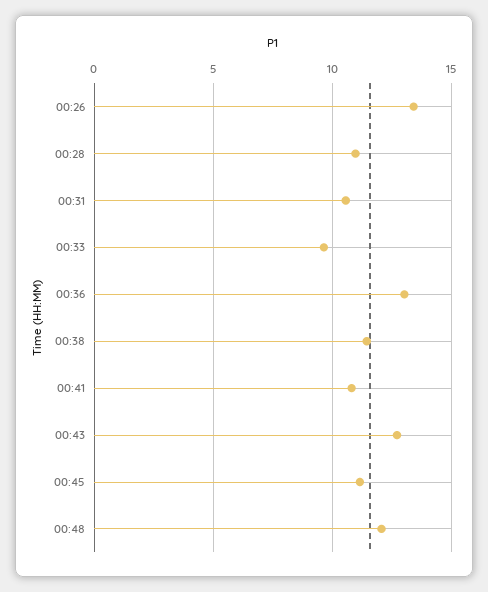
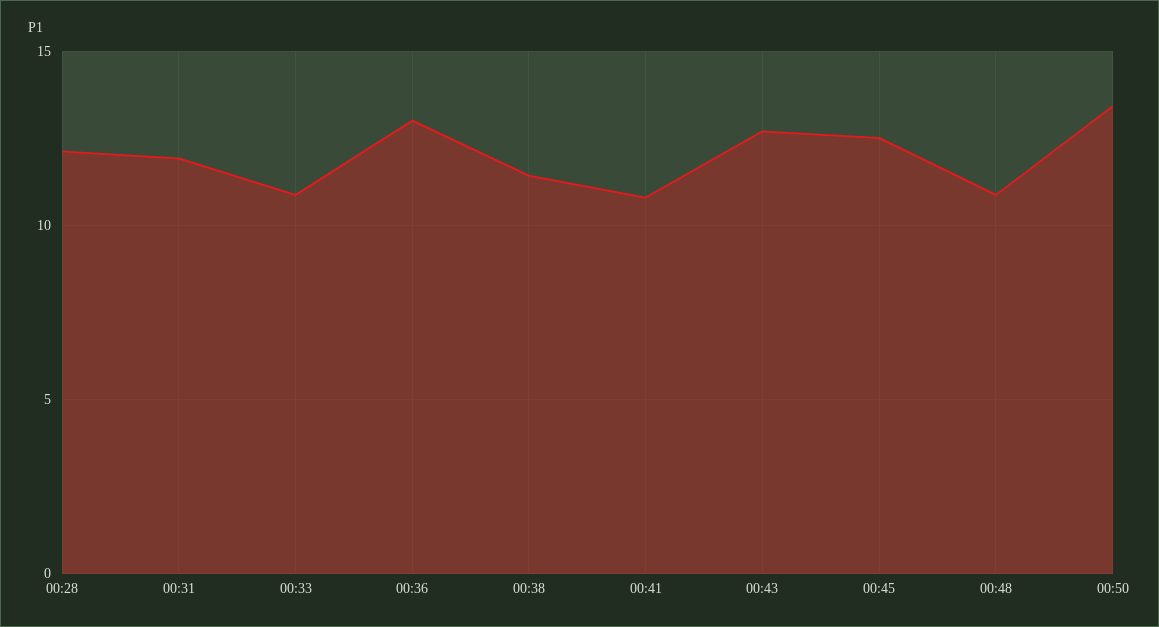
00:26: 13.5 -> none
00:28: 11 -> 12
00:31: 10.5 -> 12
00:33: 9.5 -> 11
00:45: 11 -> 12.5
00:48: 12 -> 11
00:50: none -> 13.5

